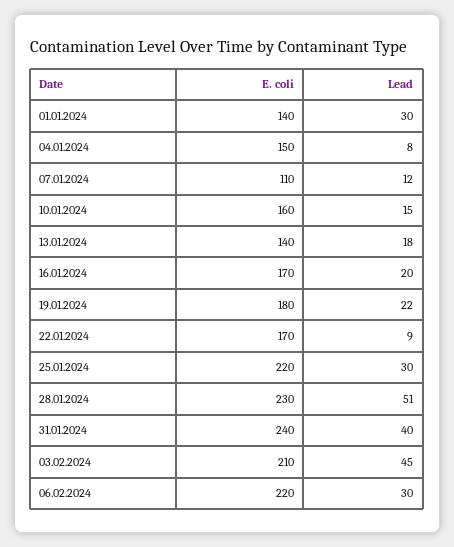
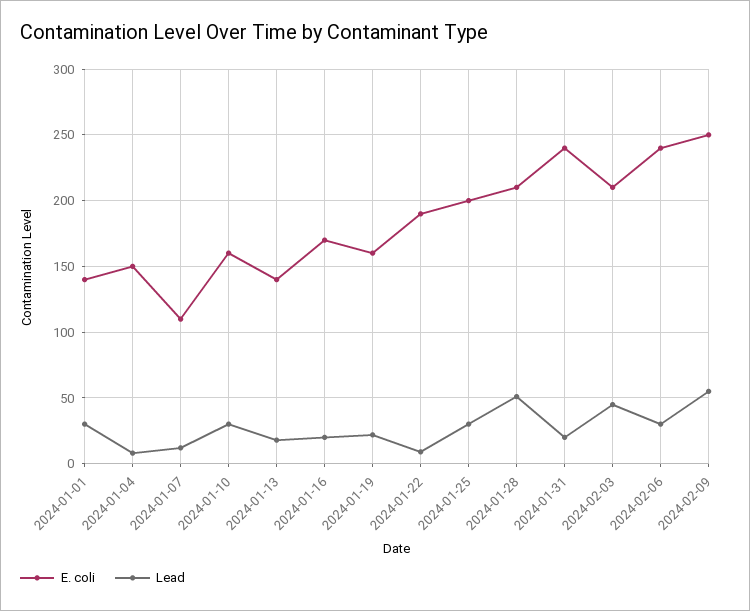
Lead, 10.01.2024: 15 -> 30
E. coli, 19.01.2024: 180 -> 160
E. coli, 22.01.2024: 170 -> 190
E. coli, 25.01.2024: 220 -> 200
E. coli, 28.01.2024: 230 -> 210
Lead, 31.01.2024: 40 -> 20
E. coli, 06.02.2024: 220 -> 240
E. coli, 2024-02-09: none -> 250
Lead, 2024-02-09: none -> 55

